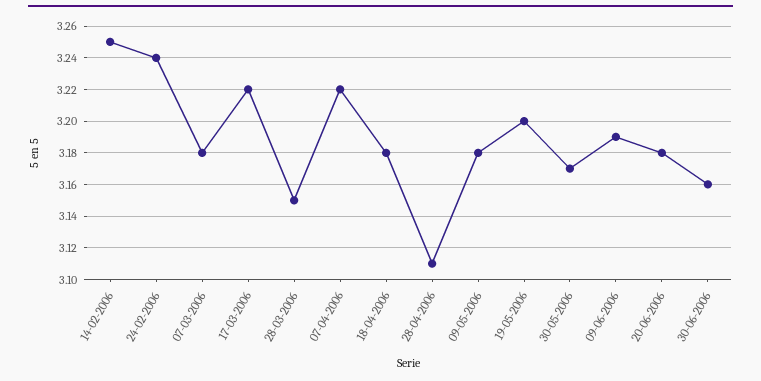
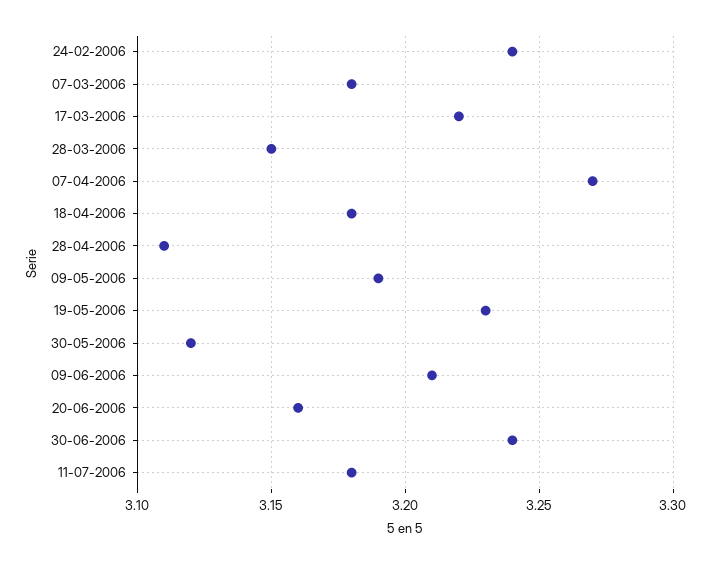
14-02-2006: 3.25 -> none
07-04-2006: 3.22 -> 3.27
09-05-2006: 3.18 -> 3.19
19-05-2006: 3.2 -> 3.23
30-05-2006: 3.17 -> 3.12
09-06-2006: 3.19 -> 3.21
20-06-2006: 3.18 -> 3.16
30-06-2006: 3.16 -> 3.24
11-07-2006: none -> 3.18

